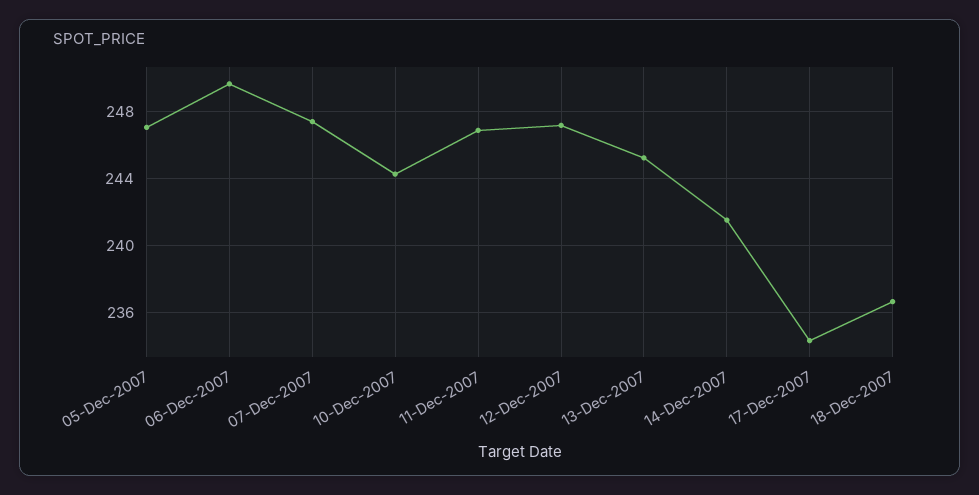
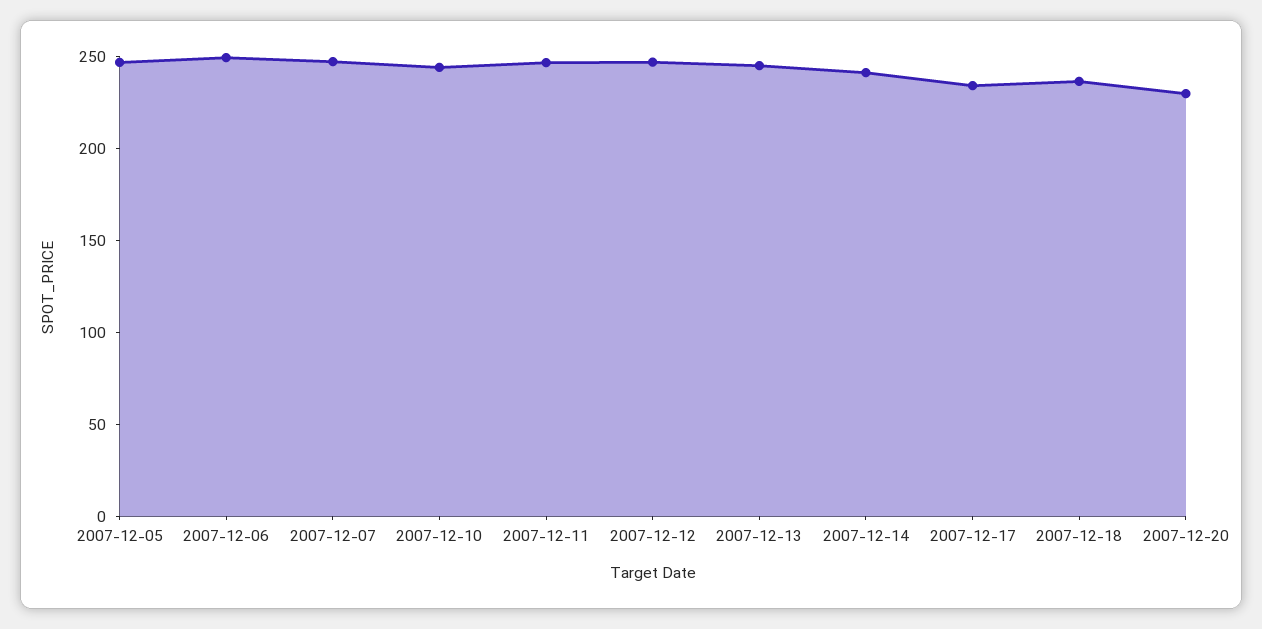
2007-12-20: none -> 230

